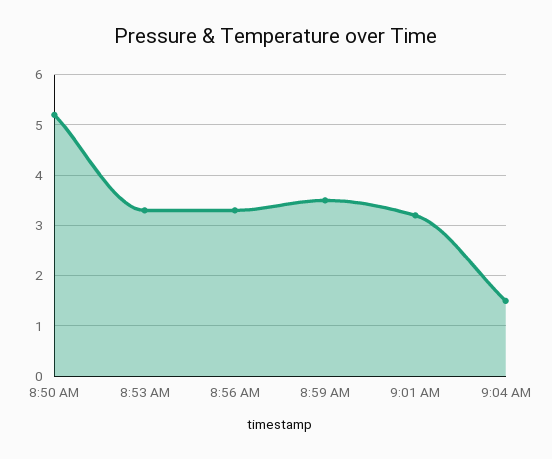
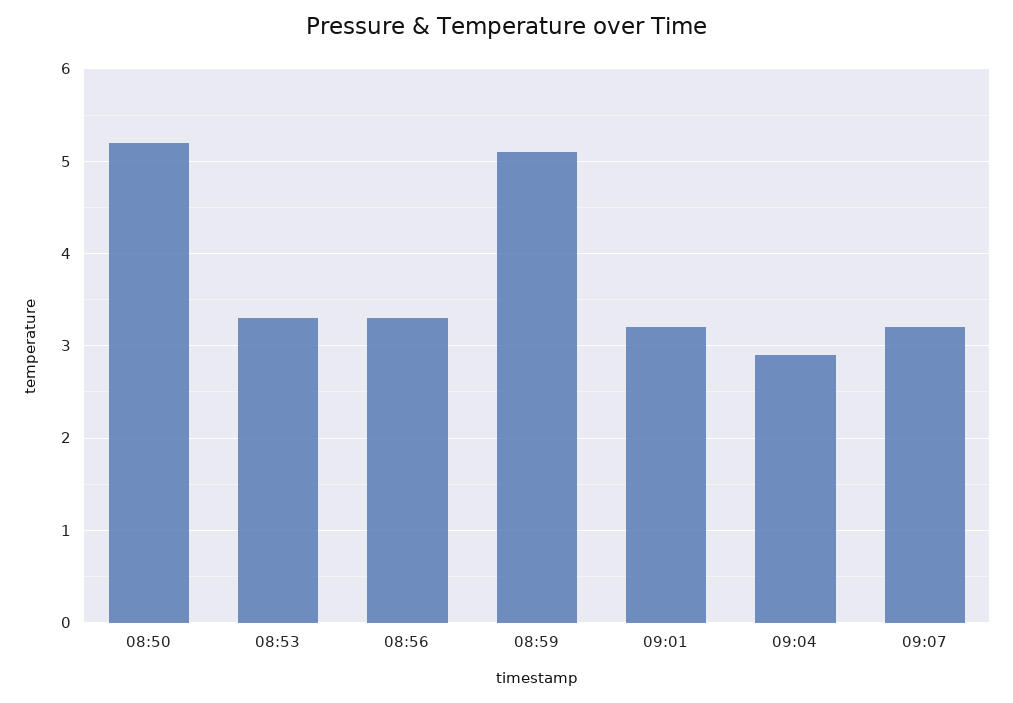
8:59 AM: 3.5 -> 5.1
9:04 AM: 1.5 -> 2.9
09:07: none -> 3.2

